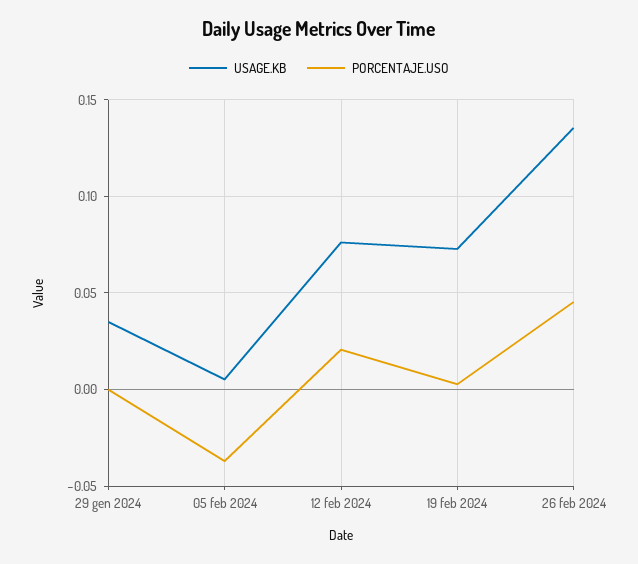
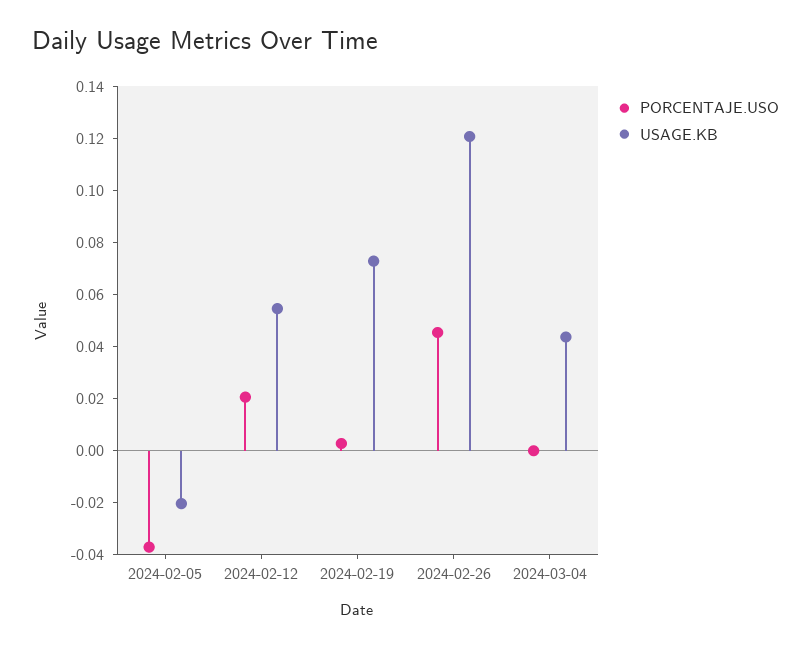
USAGE.KB, 29 gen 2024: 0.035 -> none
PORCENTAJE.USO, 29 gen 2024: 0 -> none
USAGE.KB, 05 feb 2024: 0.005 -> -0.02
USAGE.KB, 12 feb 2024: 0.075 -> 0.055
USAGE.KB, 26 feb 2024: 0.135 -> 0.12
PORCENTAJE.USO, 2024-03-04: none -> 0
USAGE.KB, 2024-03-04: none -> 0.045

